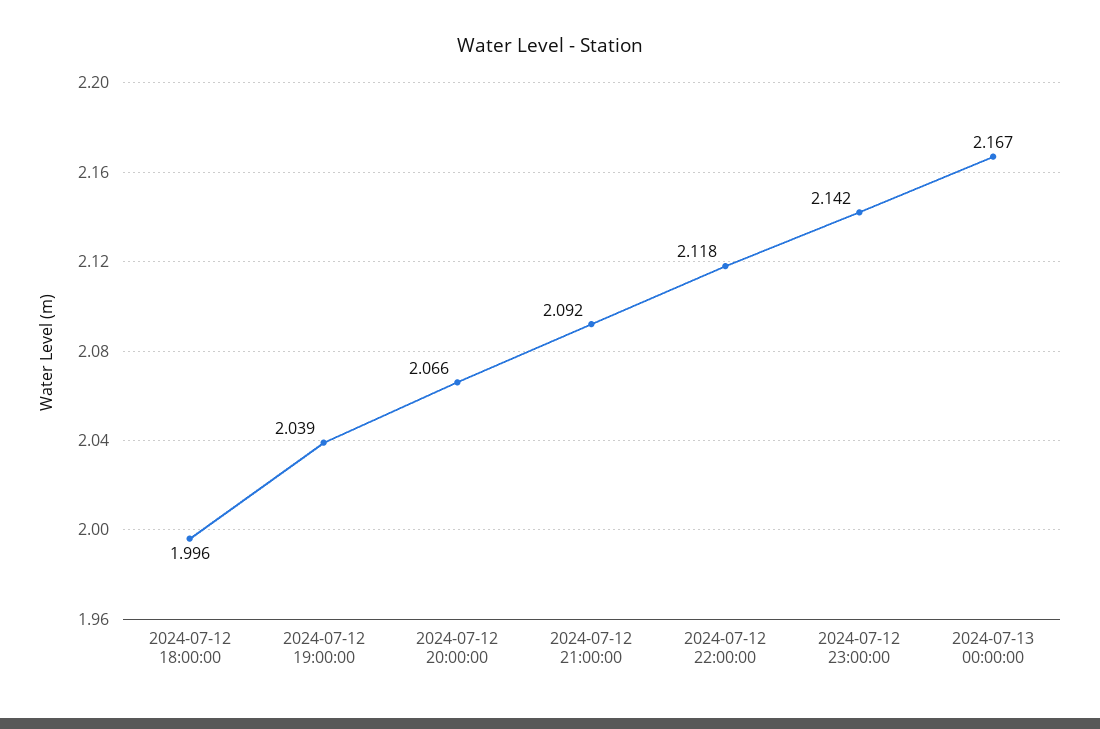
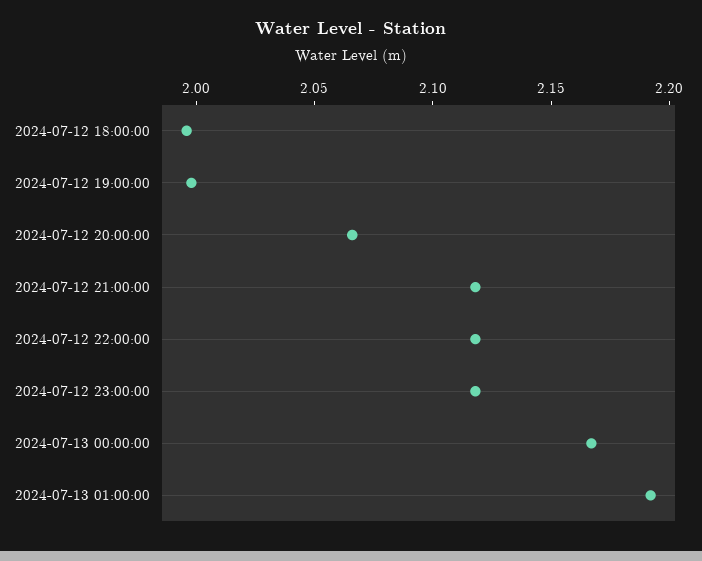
2024-07-12 19:00:00: 2.039 -> 2
2024-07-12 21:00:00: 2.092 -> 2.12
2024-07-12 23:00:00: 2.142 -> 2.12
2024-07-13 01:00:00: none -> 2.19

